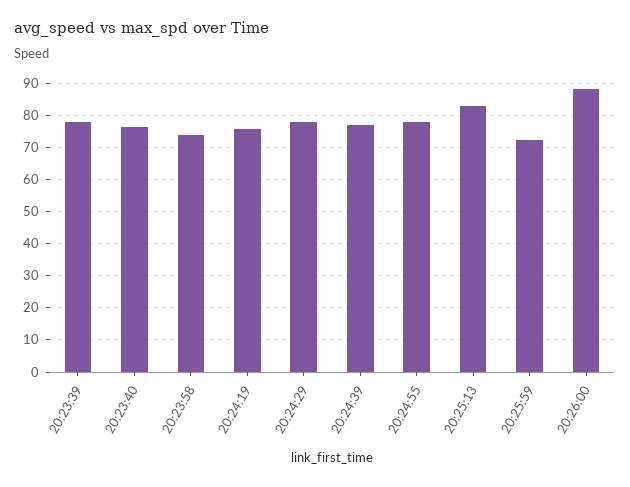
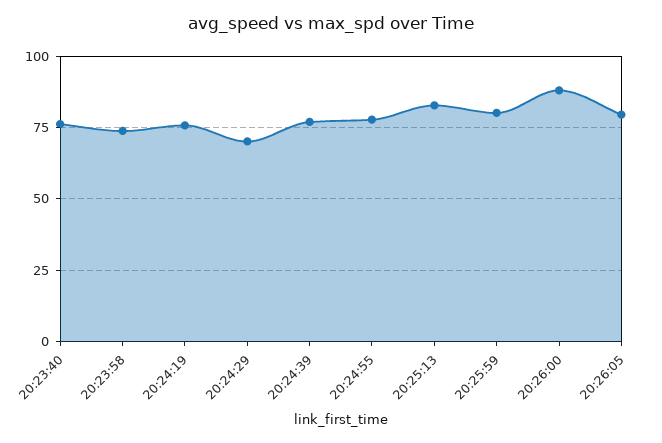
20:23:39: 78 -> none
20:24:29: 78 -> 70
20:25:59: 72 -> 80
20:26:05: none -> 80

